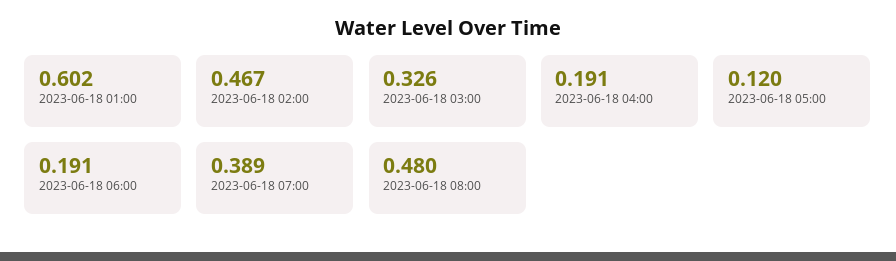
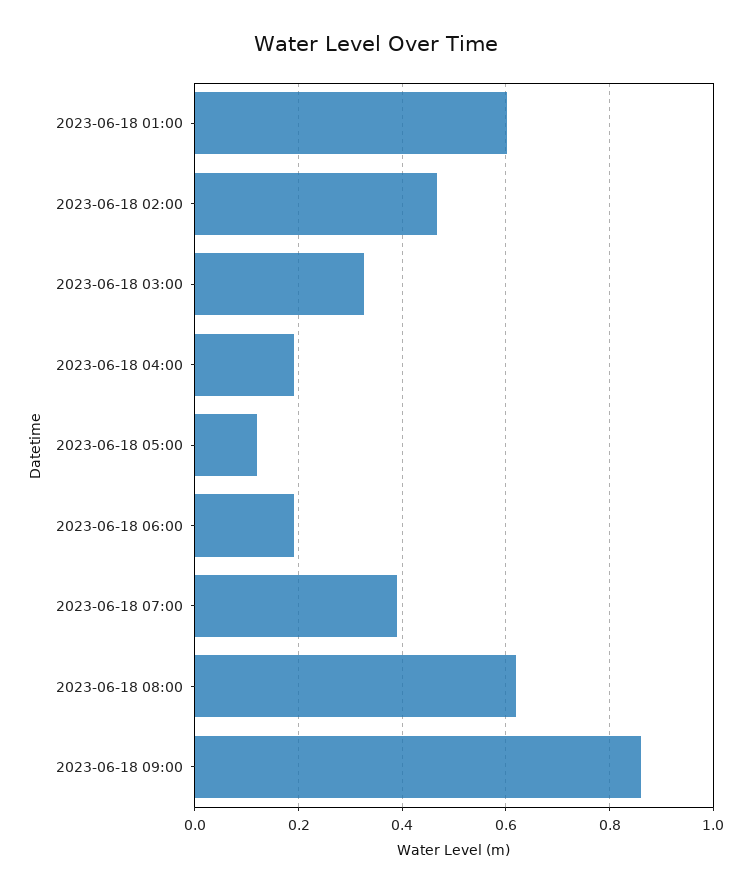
2023-06-18 08:00: 0.48 -> 0.62
2023-06-18 09:00: none -> 0.86

